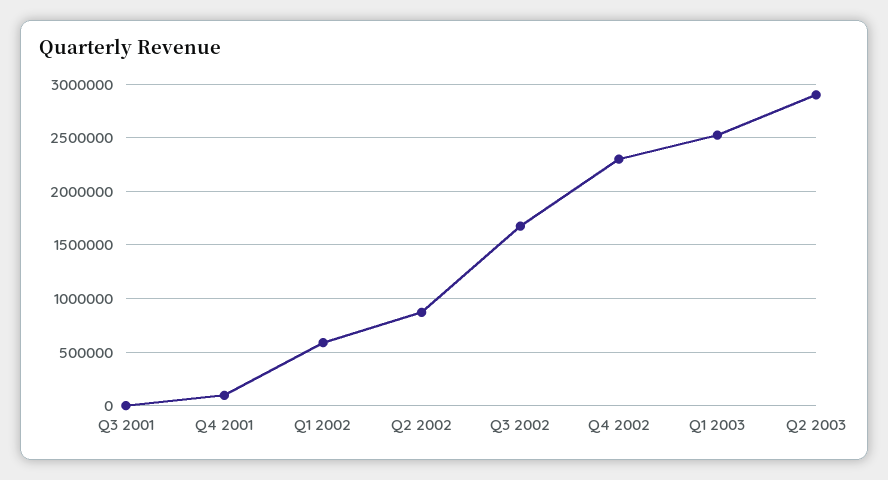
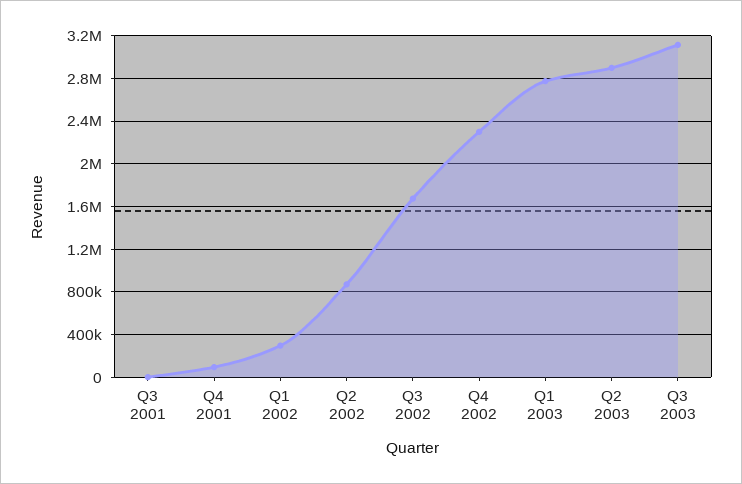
Q1 2002: 600000 -> 300000
Q1 2003: 2500000 -> 2800000
Q3 2003: none -> 3100000

